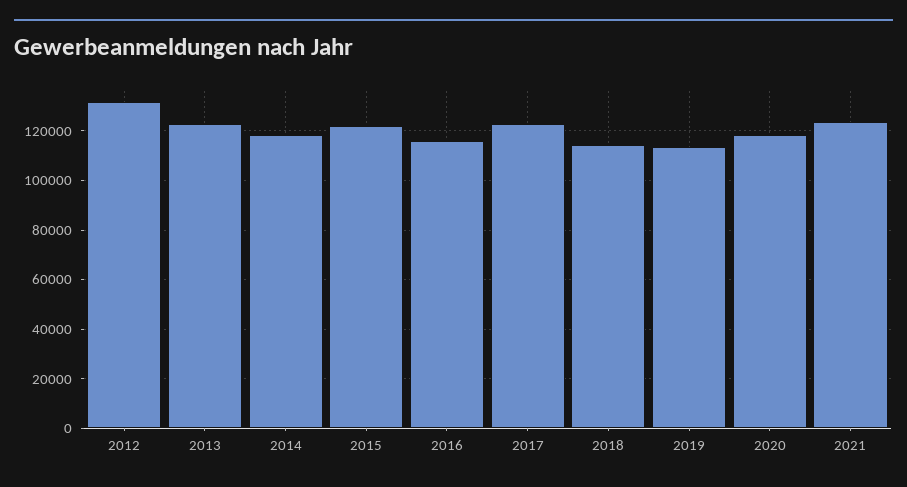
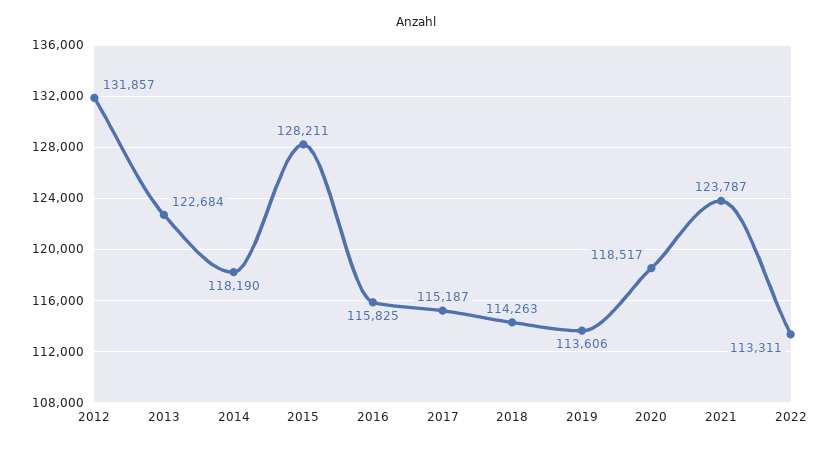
2015: 122500 -> 128211
2017: 122500 -> 115187
2022: none -> 113311

